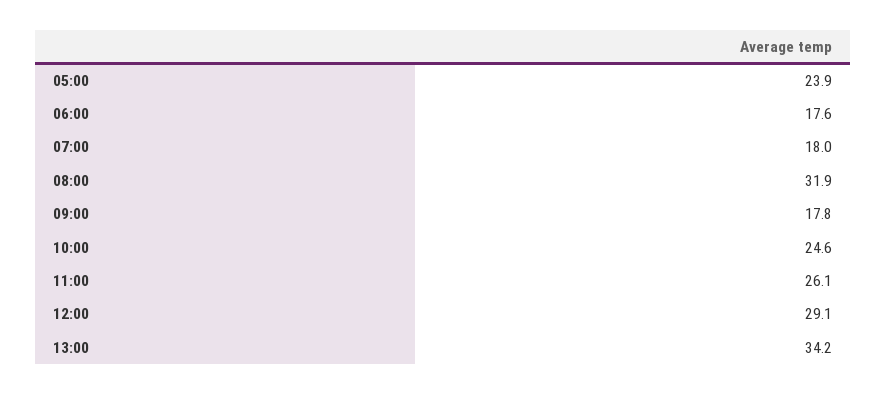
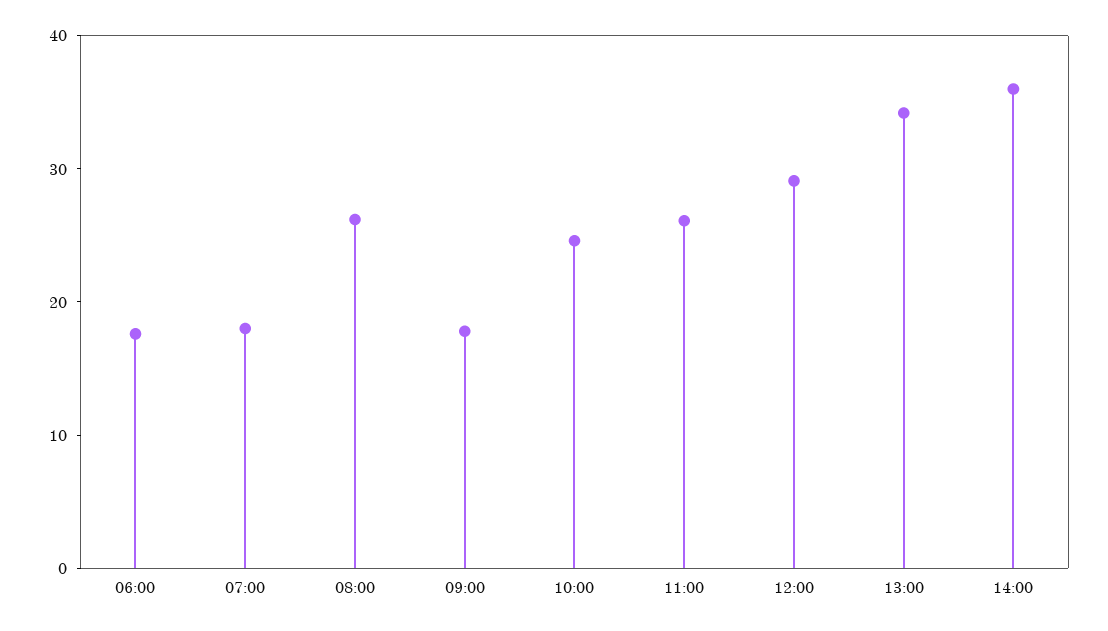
05:00: 23.9 -> none
08:00: 31.9 -> 26
14:00: none -> 36

